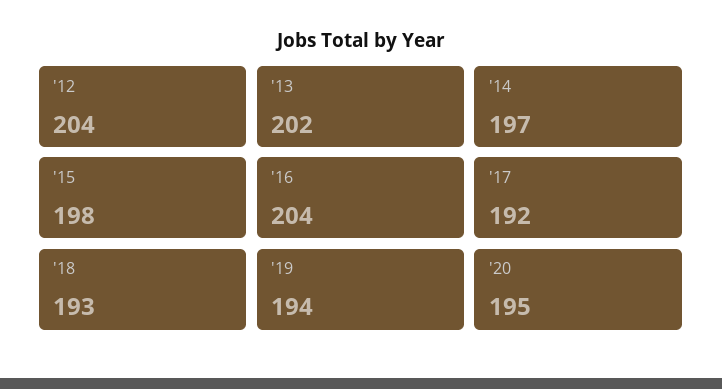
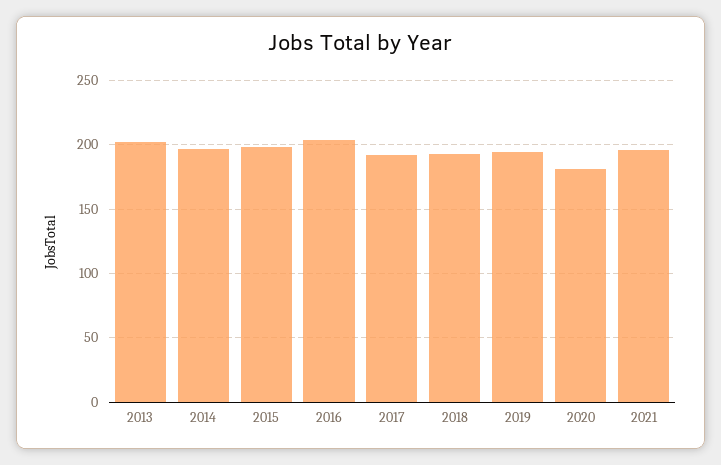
'12: 204 -> none
'20: 195 -> 180
2021: none -> 195

